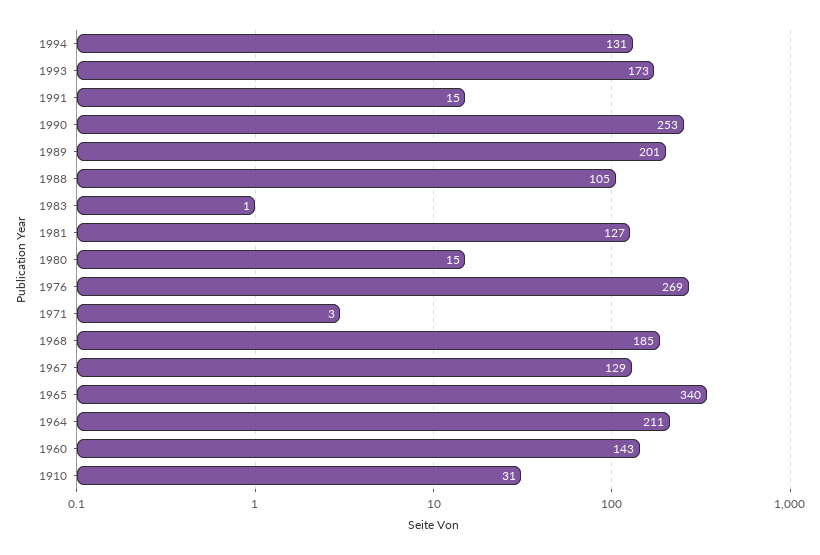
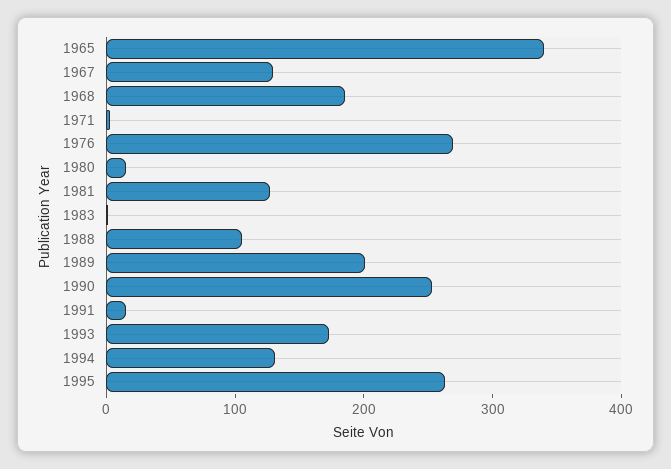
1964: 211 -> none
1960: 143 -> none
1910: 31 -> none
1995: none -> 260

